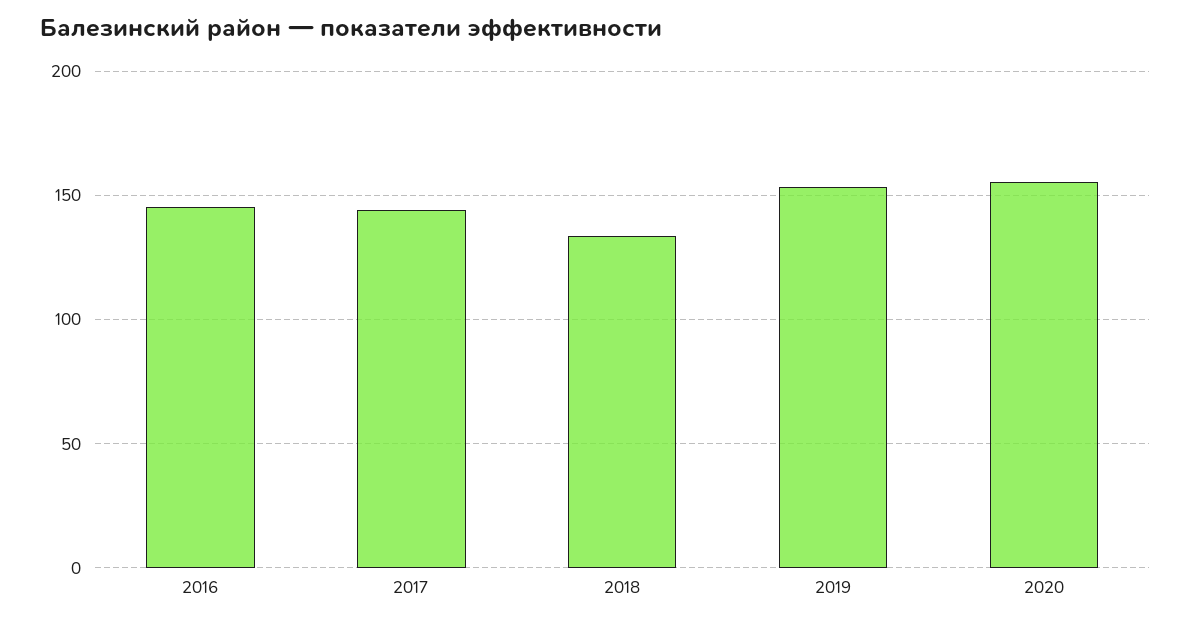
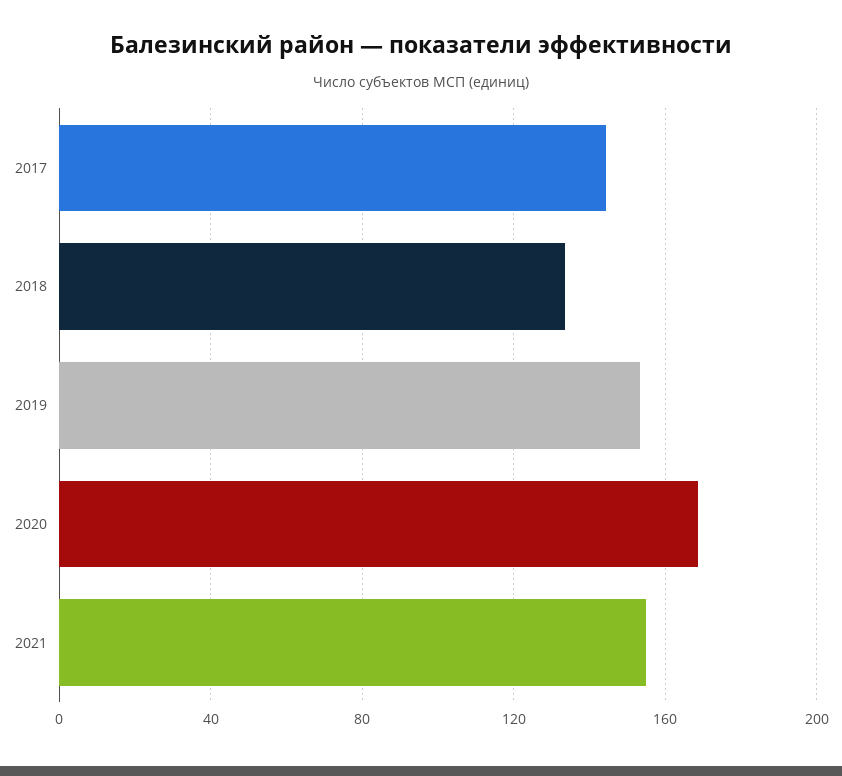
2016: 145 -> none
2020: 155 -> 170
2021: none -> 155

